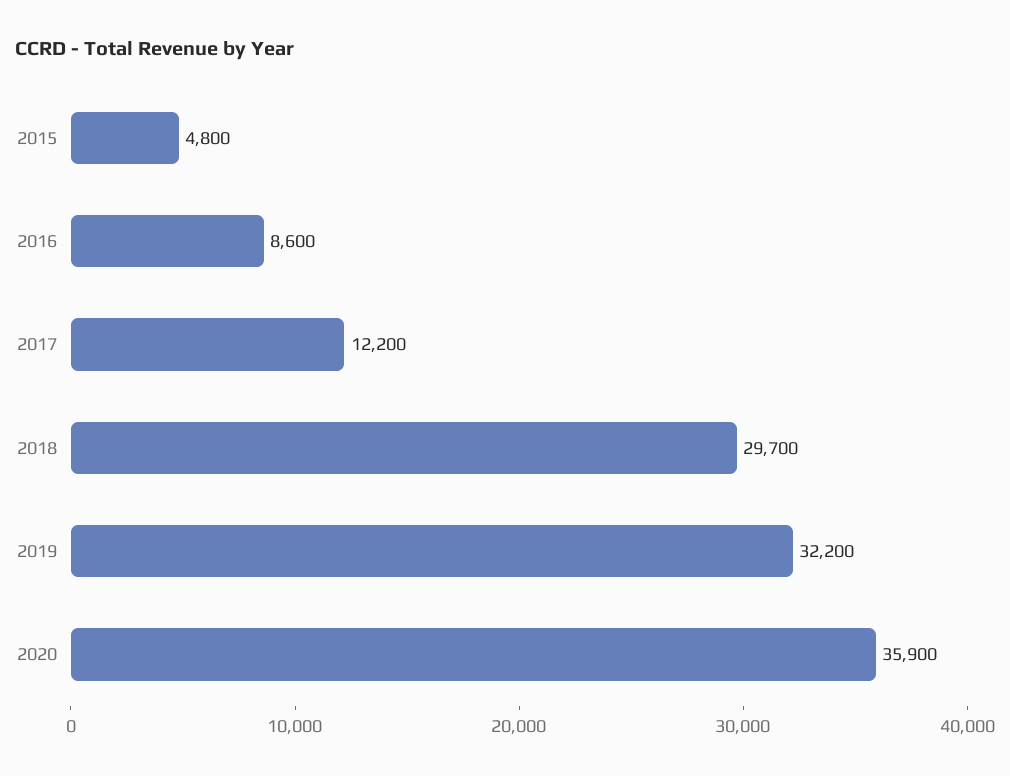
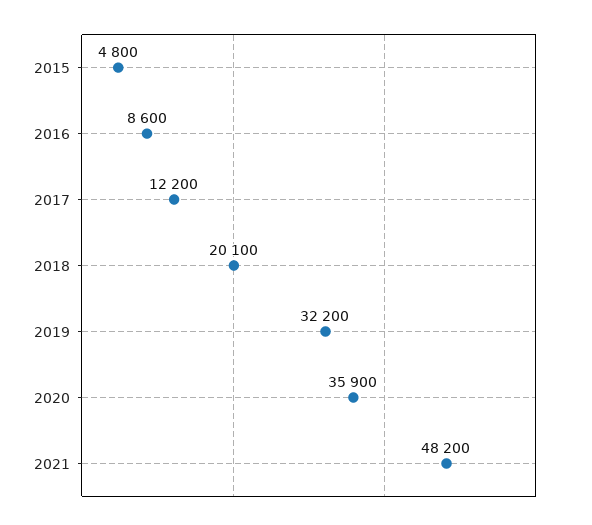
2018: 29700 -> 20100
2021: none -> 48200

